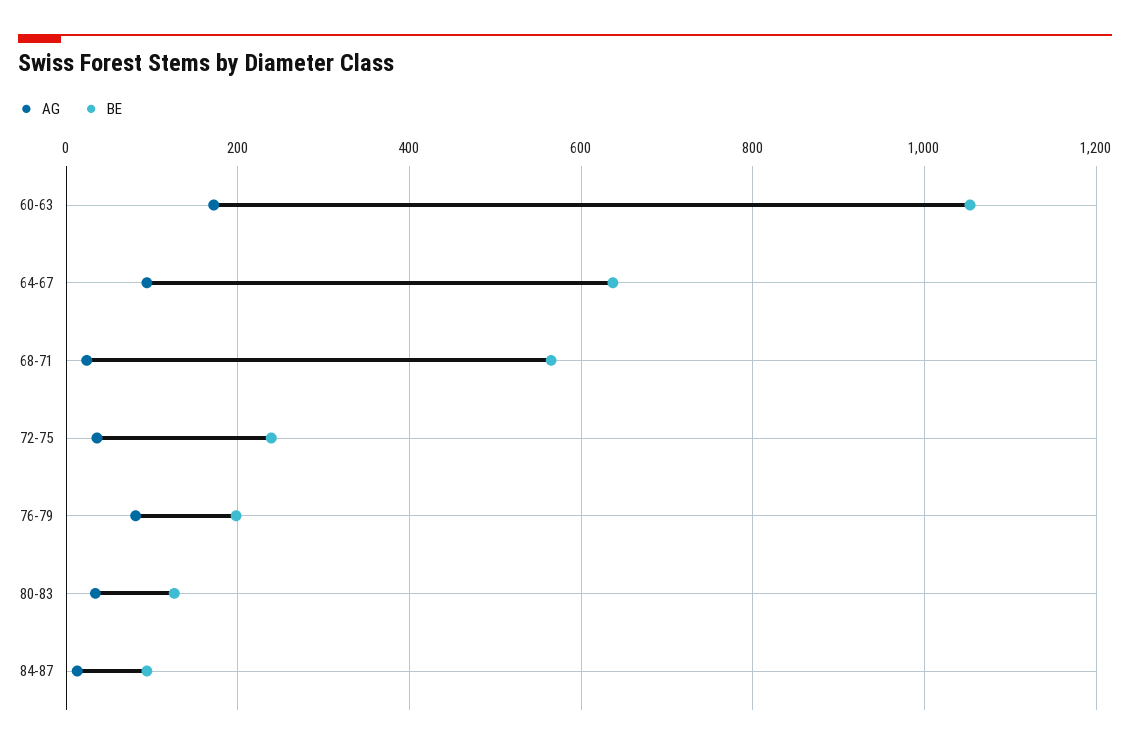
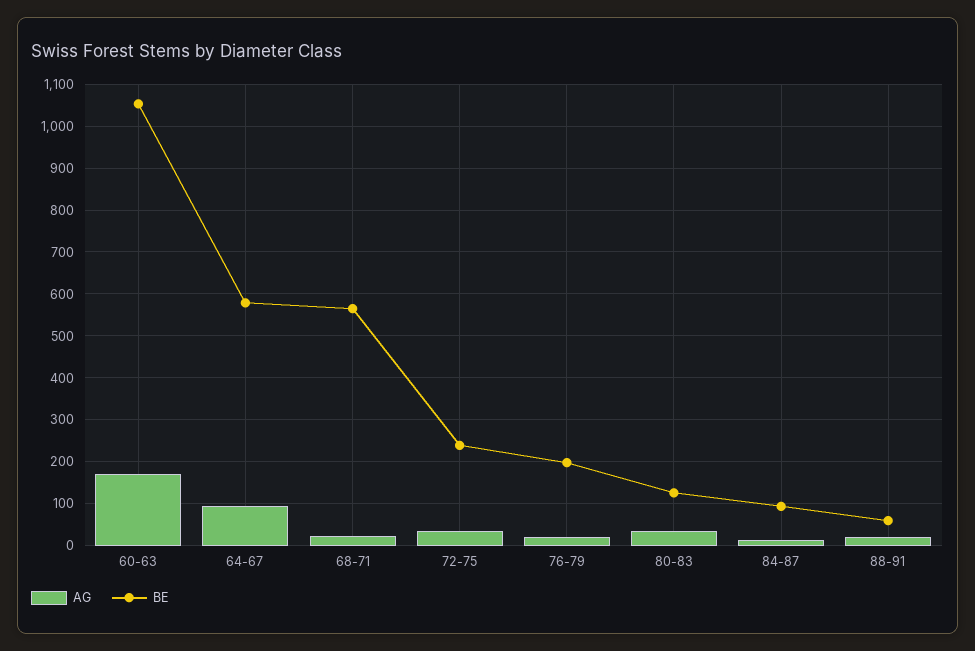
BE, 64-67: 640 -> 580
AG, 76-79: 80 -> 20
AG, 88-91: none -> 20
BE, 88-91: none -> 60

